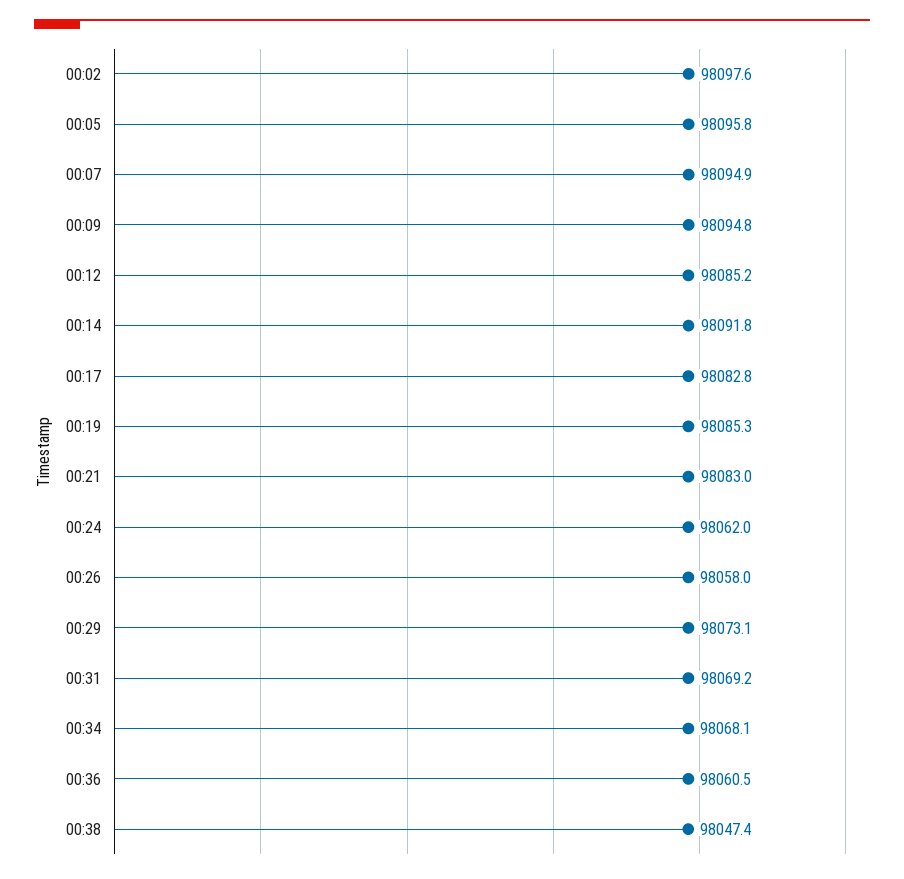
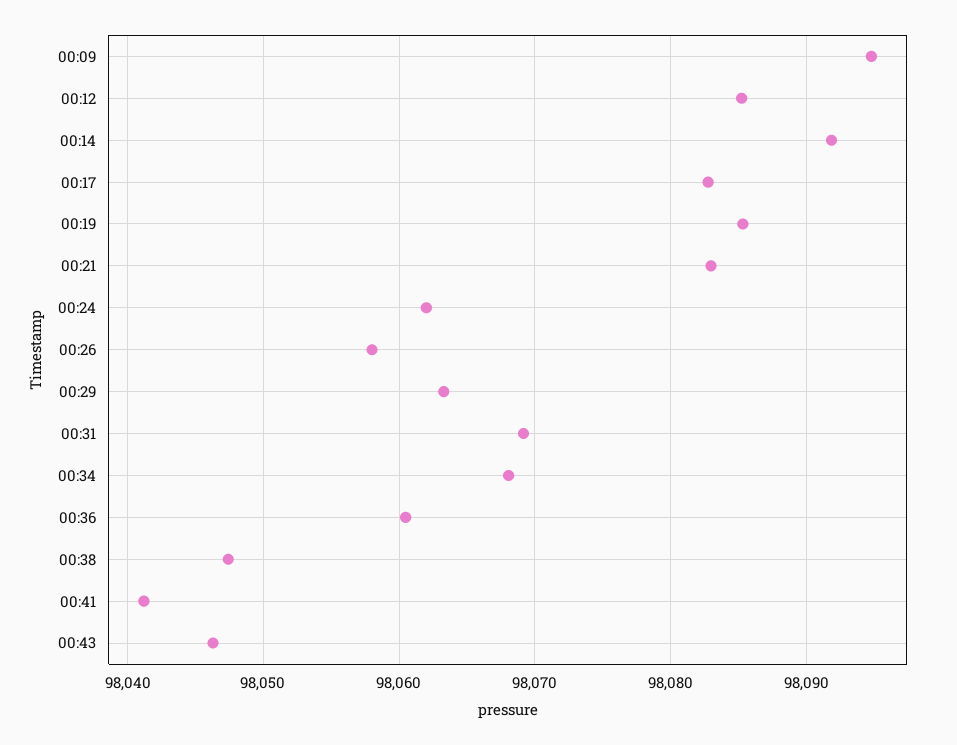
00:02: 98097.6 -> none
00:05: 98095.8 -> none
00:07: 98094.9 -> none
00:29: 98073.1 -> 98063
00:41: none -> 98041
00:43: none -> 98046

